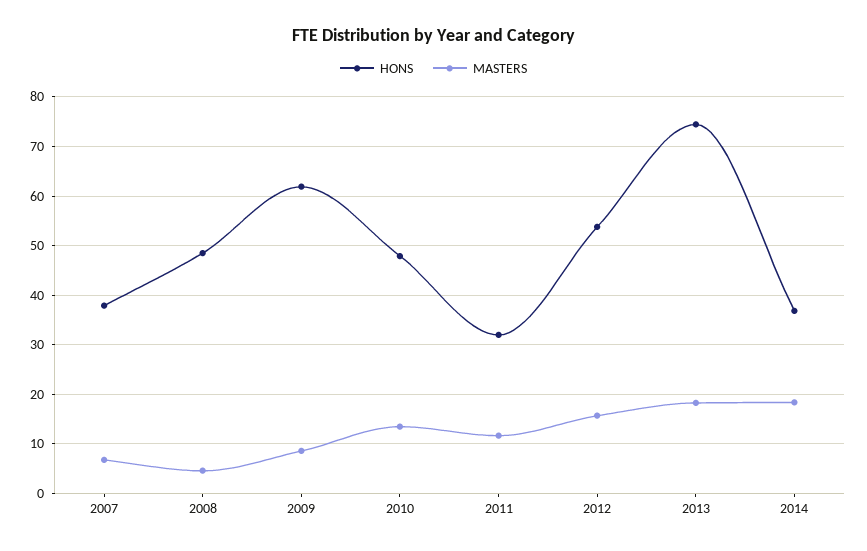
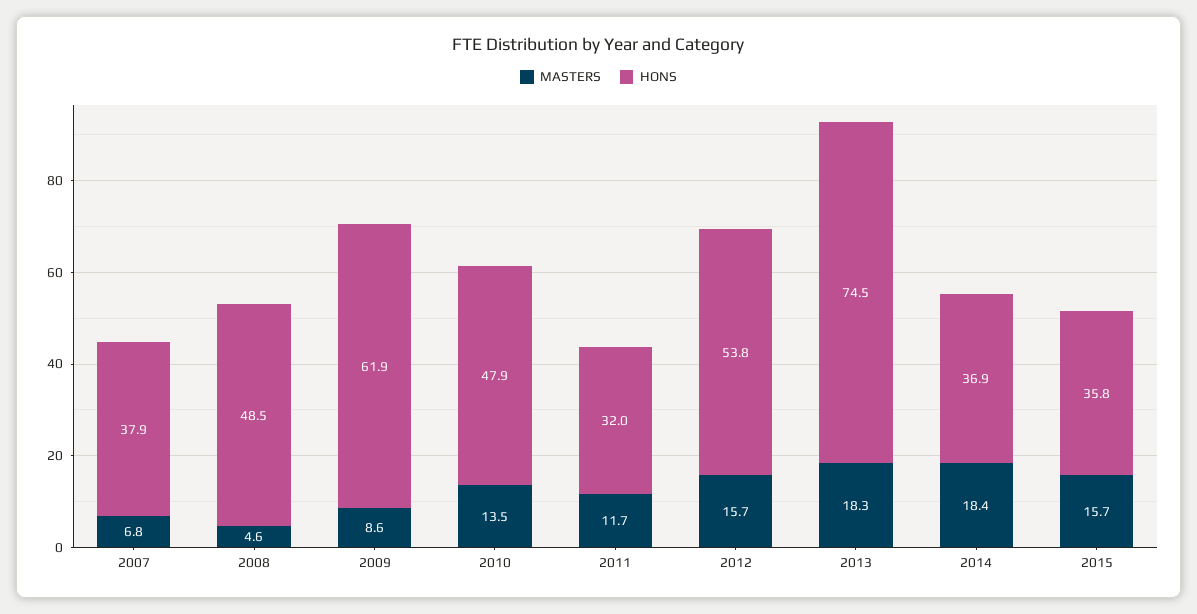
MASTERS, 2015: none -> 15.7
HONS, 2015: none -> 35.8

